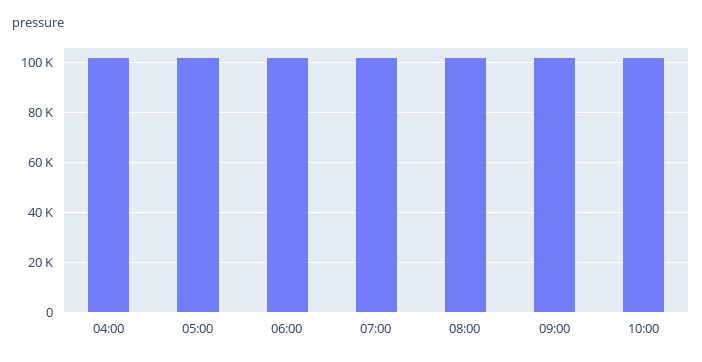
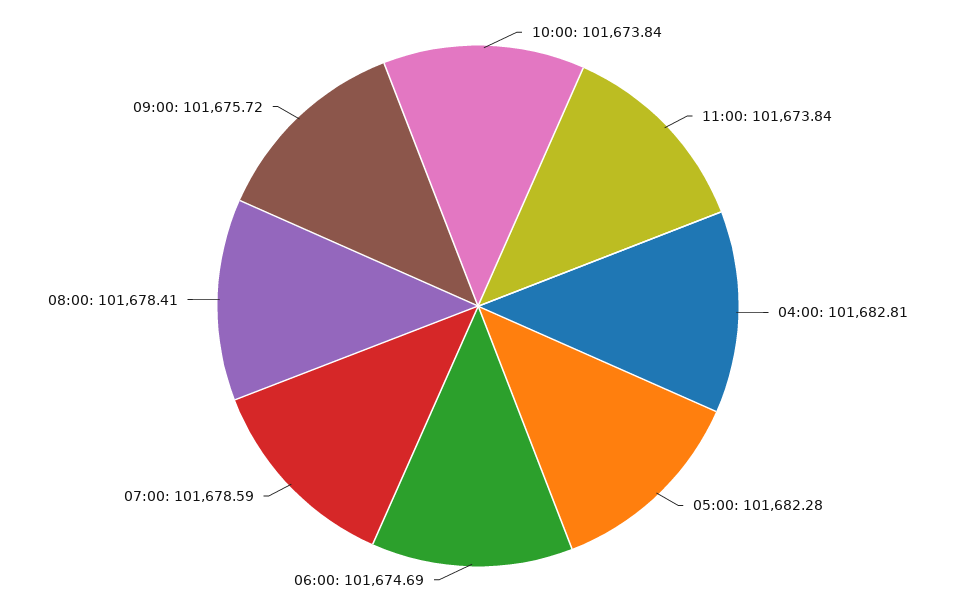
11:00: none -> 101673.84

